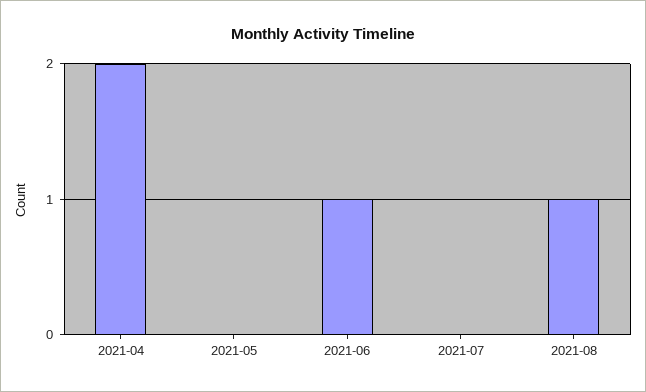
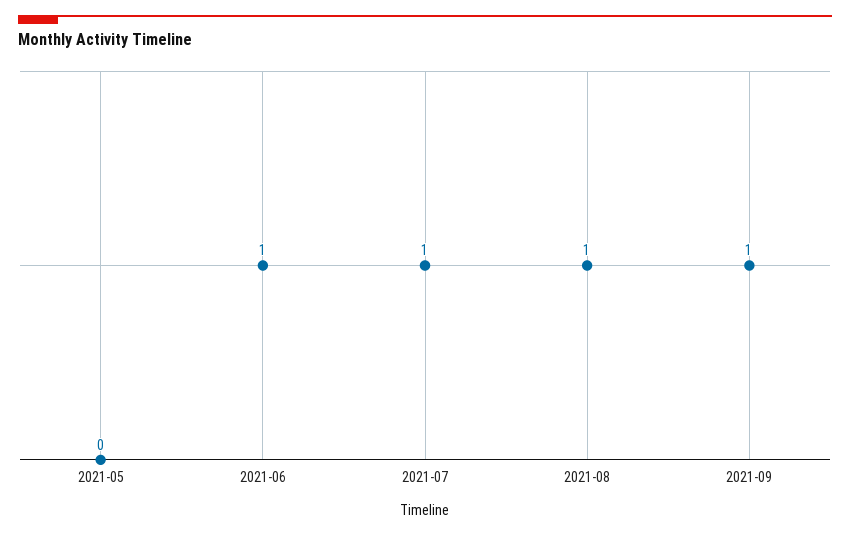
2021-04: 2 -> none
2021-07: 0 -> 1
2021-09: none -> 1

